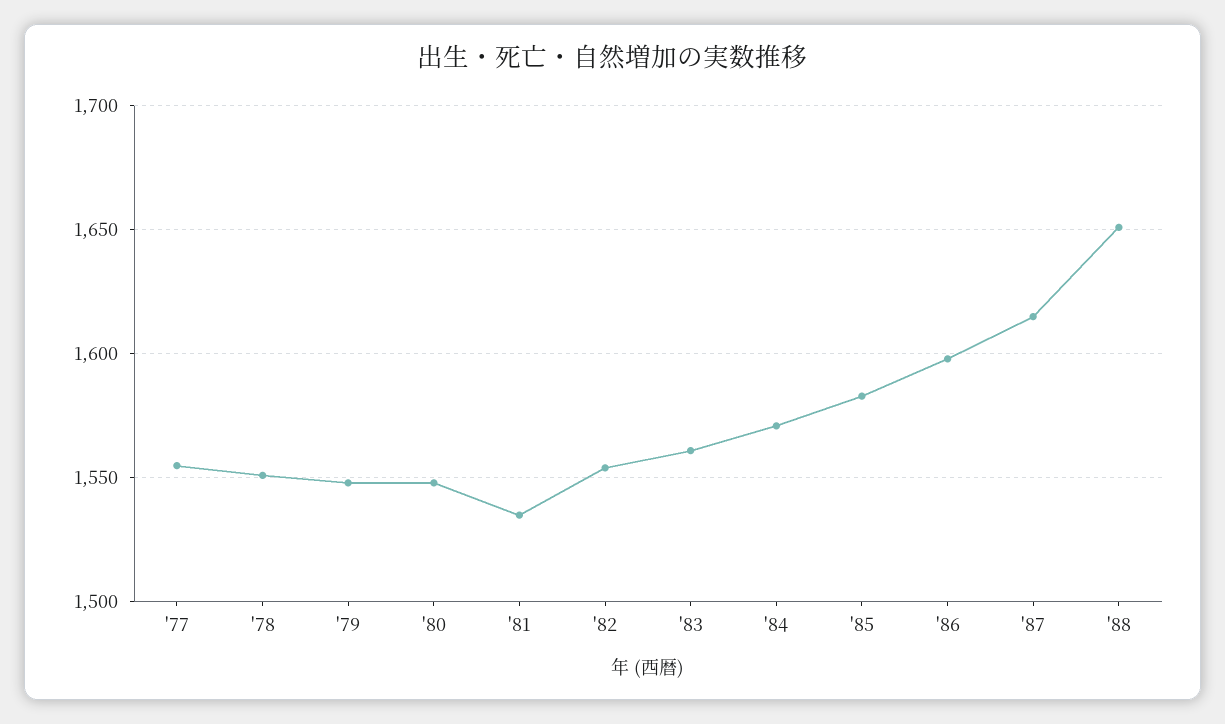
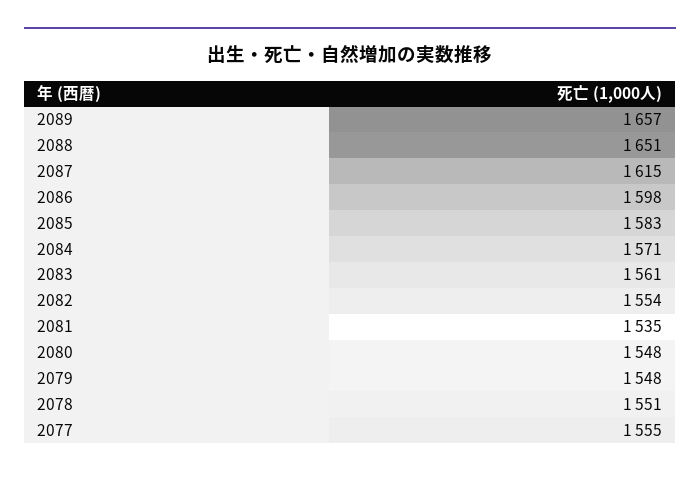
2089: none -> 1657

